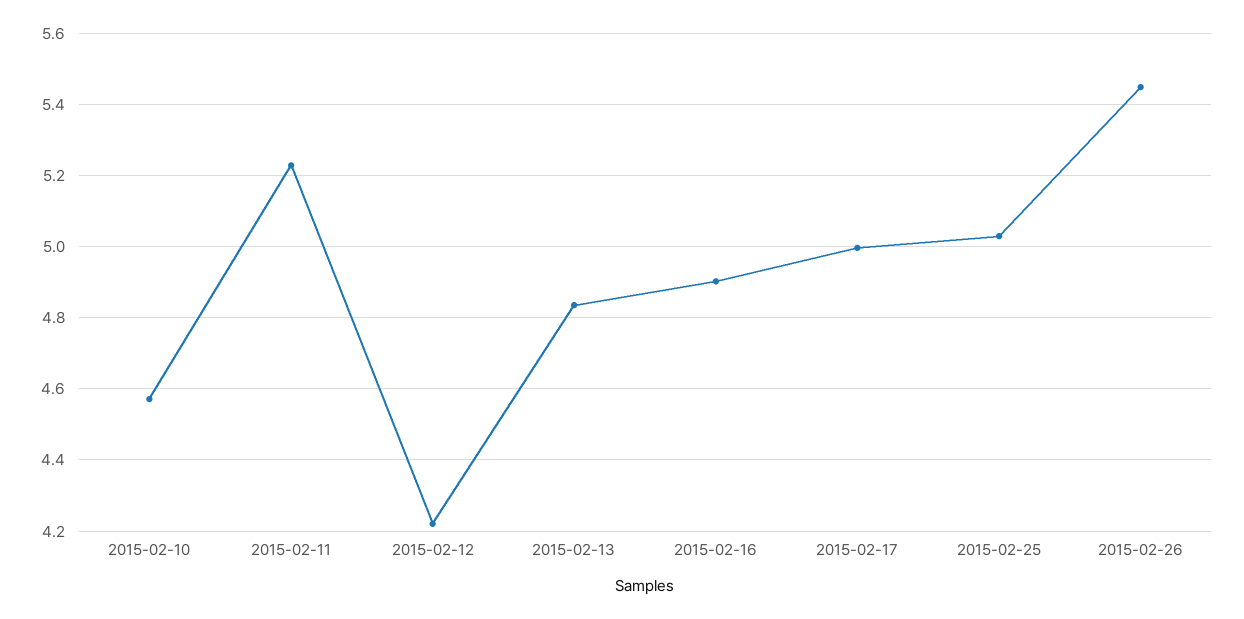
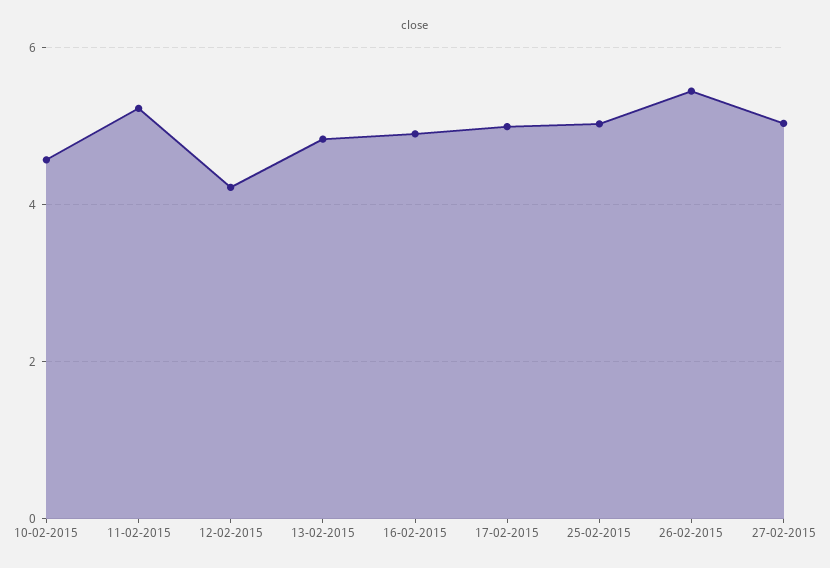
27-02-2015: none -> 5

